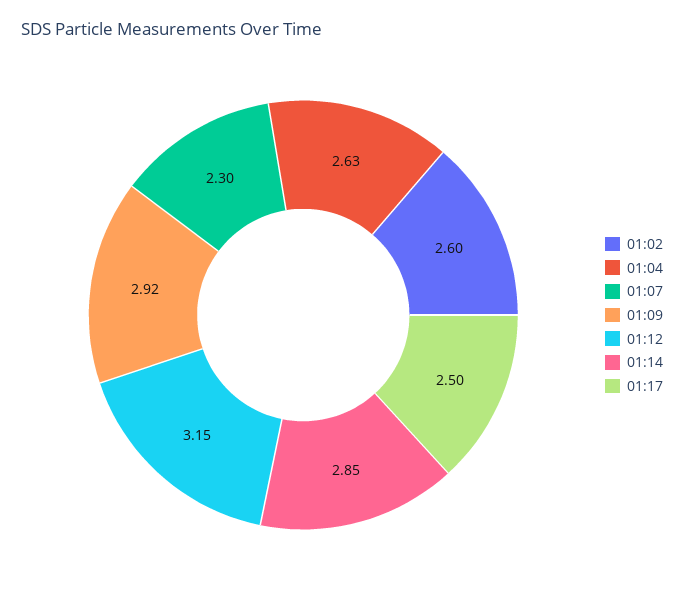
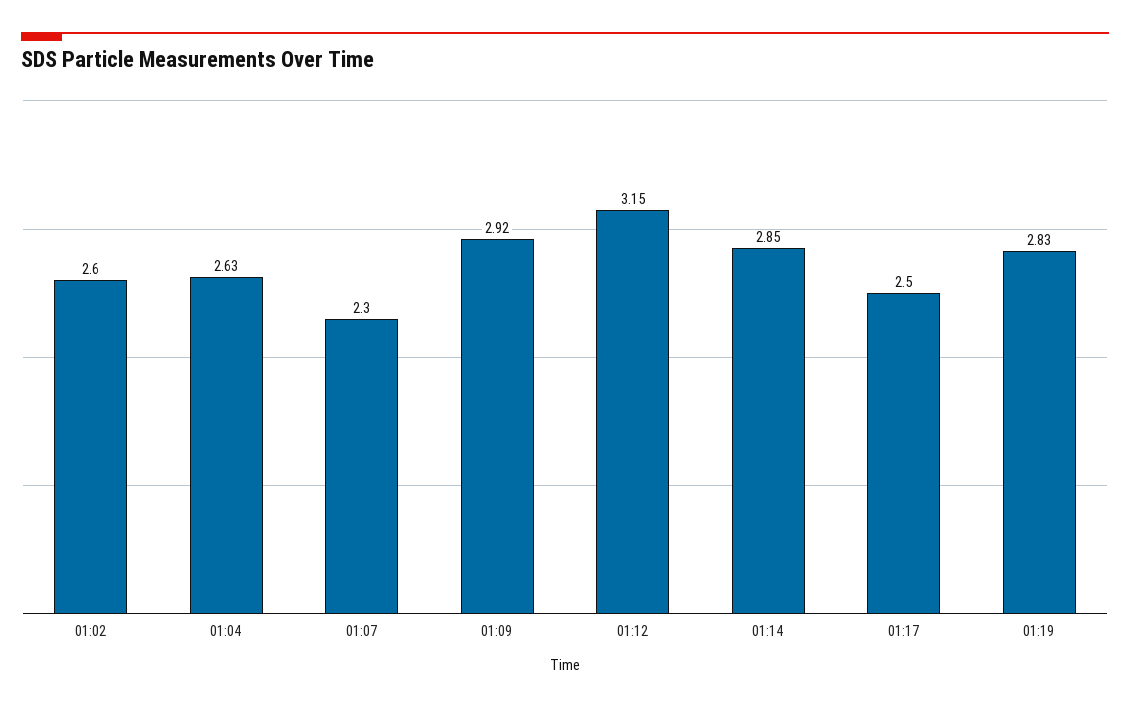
01:19: none -> 2.83

